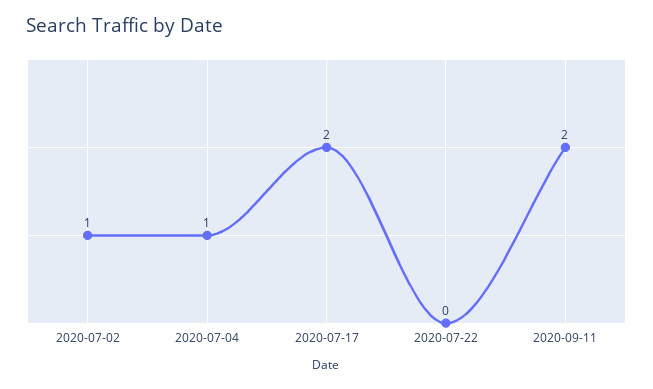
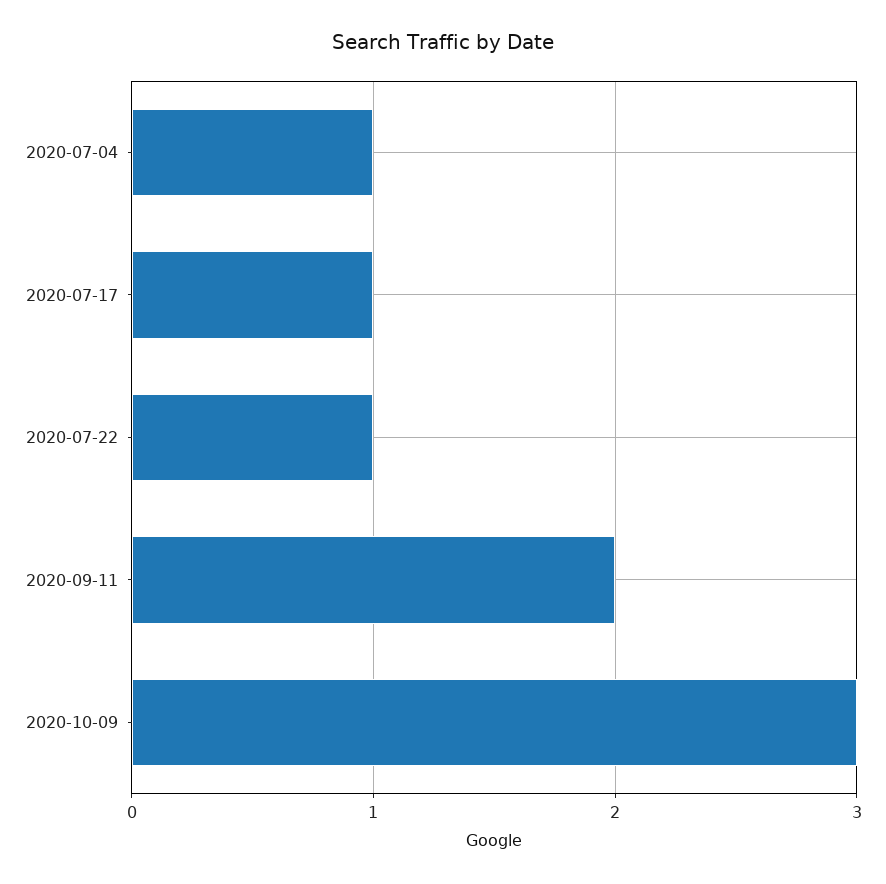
2020-07-02: 1 -> none
2020-07-17: 2 -> 1
2020-07-22: 0 -> 1
2020-10-09: none -> 3

